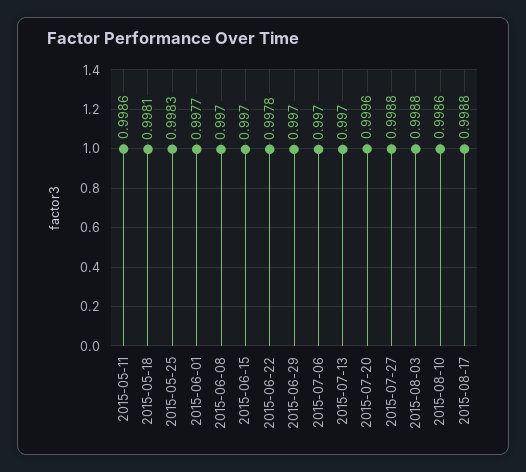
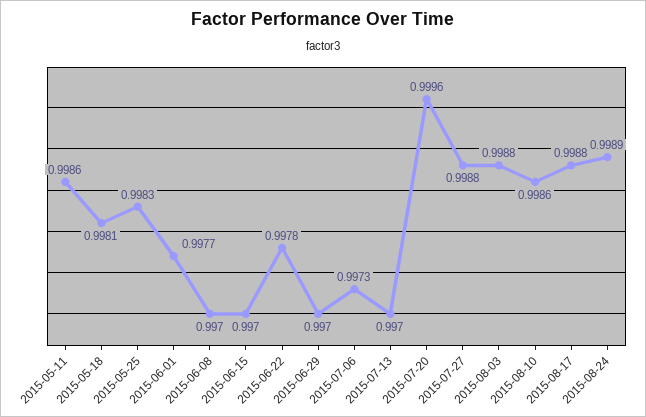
2015-07-06: 0.997 -> 0.9973
2015-08-24: none -> 0.9989

